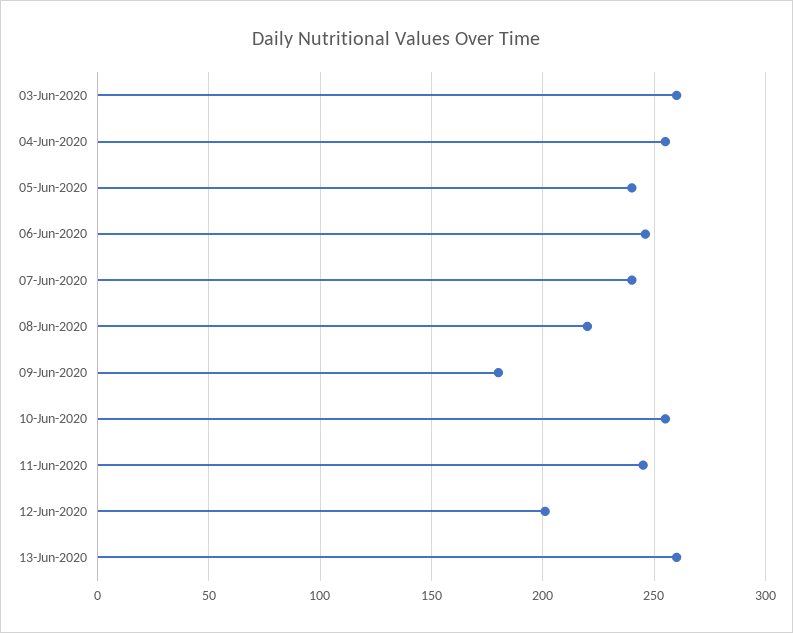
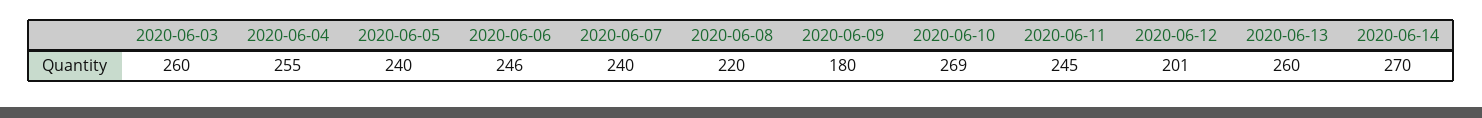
10-Jun-2020: 255 -> 269
2020-06-14: none -> 270

